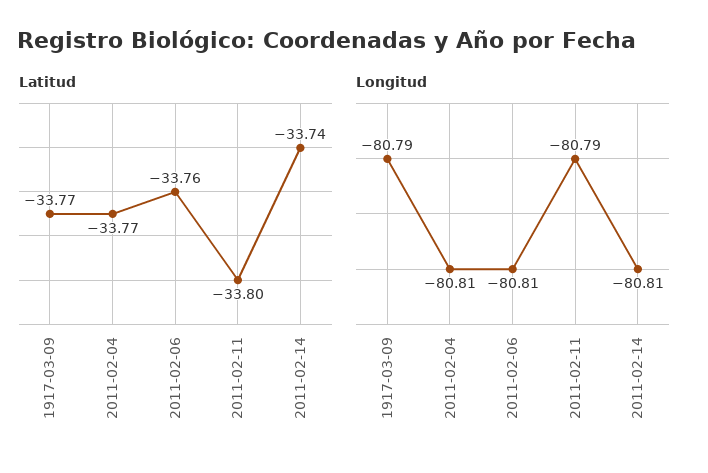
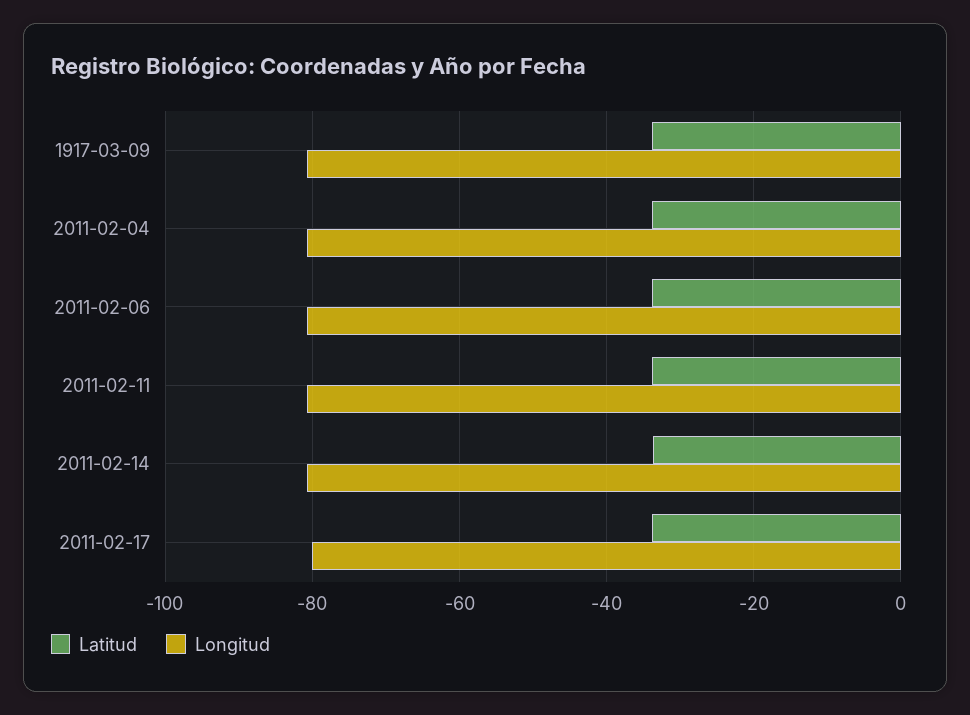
Latitud, 2011-02-17: none -> -34
Longitud, 2011-02-17: none -> -80

